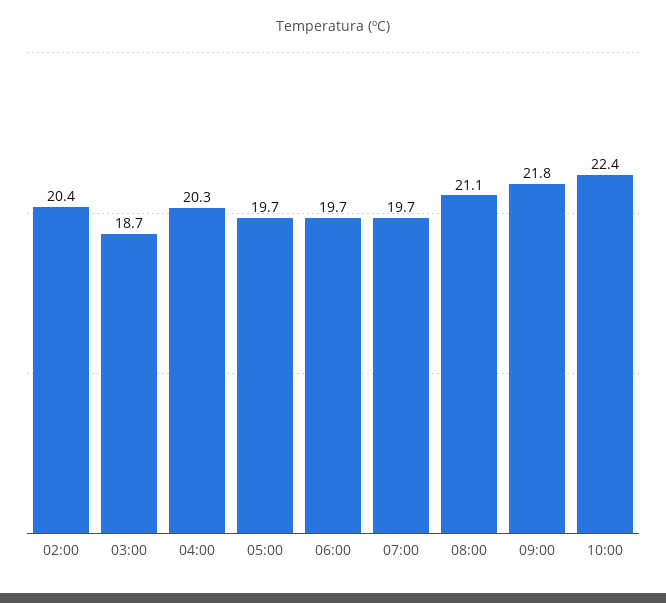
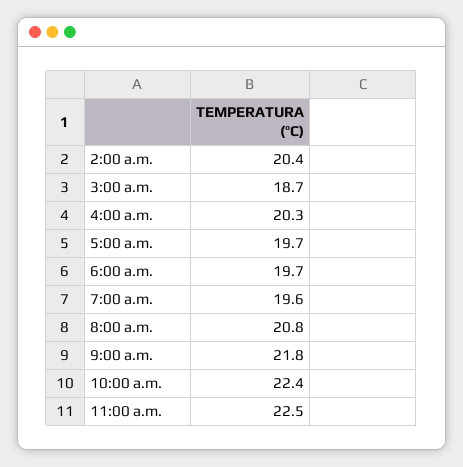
07:00: 19.7 -> 19.6
08:00: 21.1 -> 20.8
11:00 a.m.: none -> 22.5

